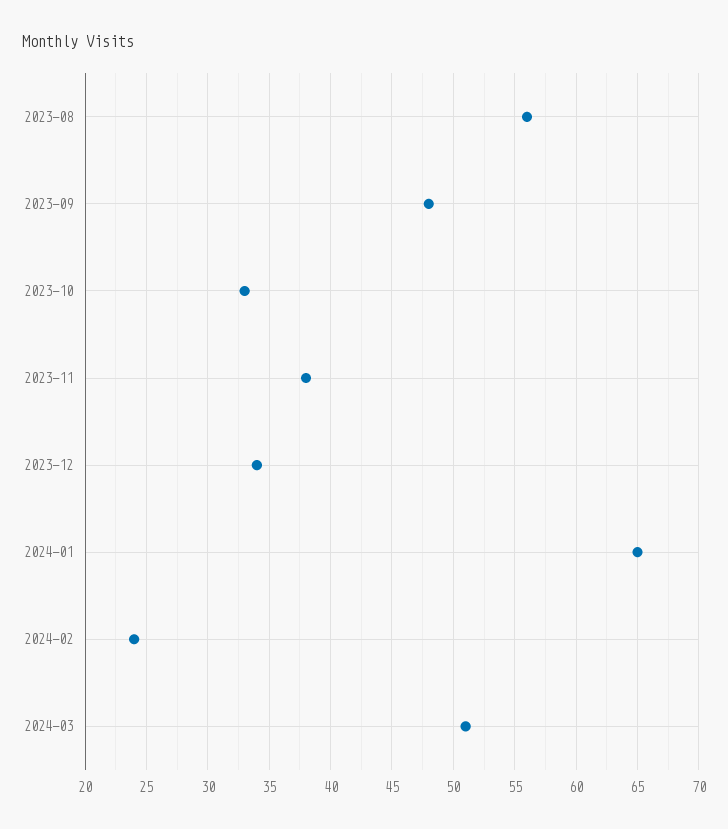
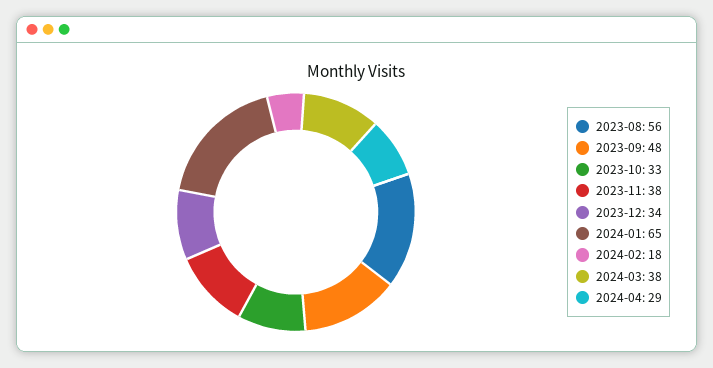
2024-02: 24 -> 18
2024-03: 51 -> 38
2024-04: none -> 29

